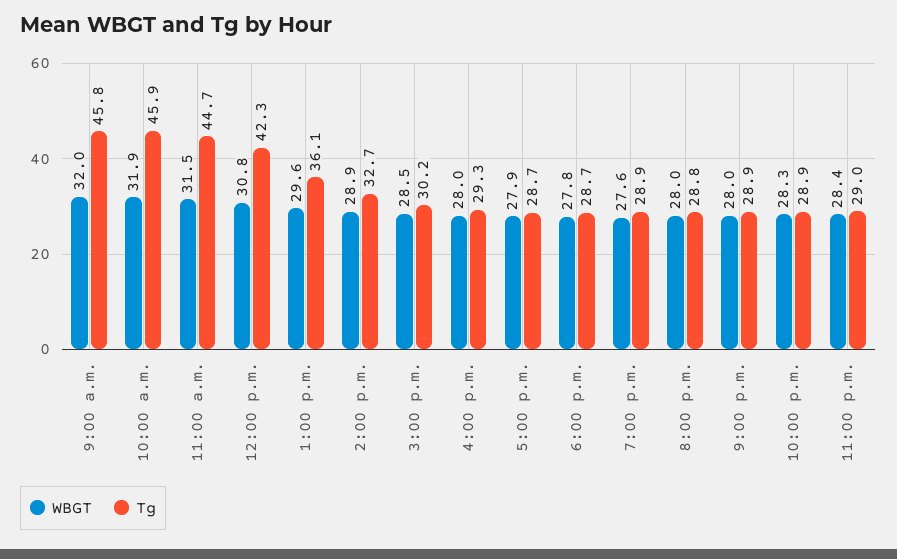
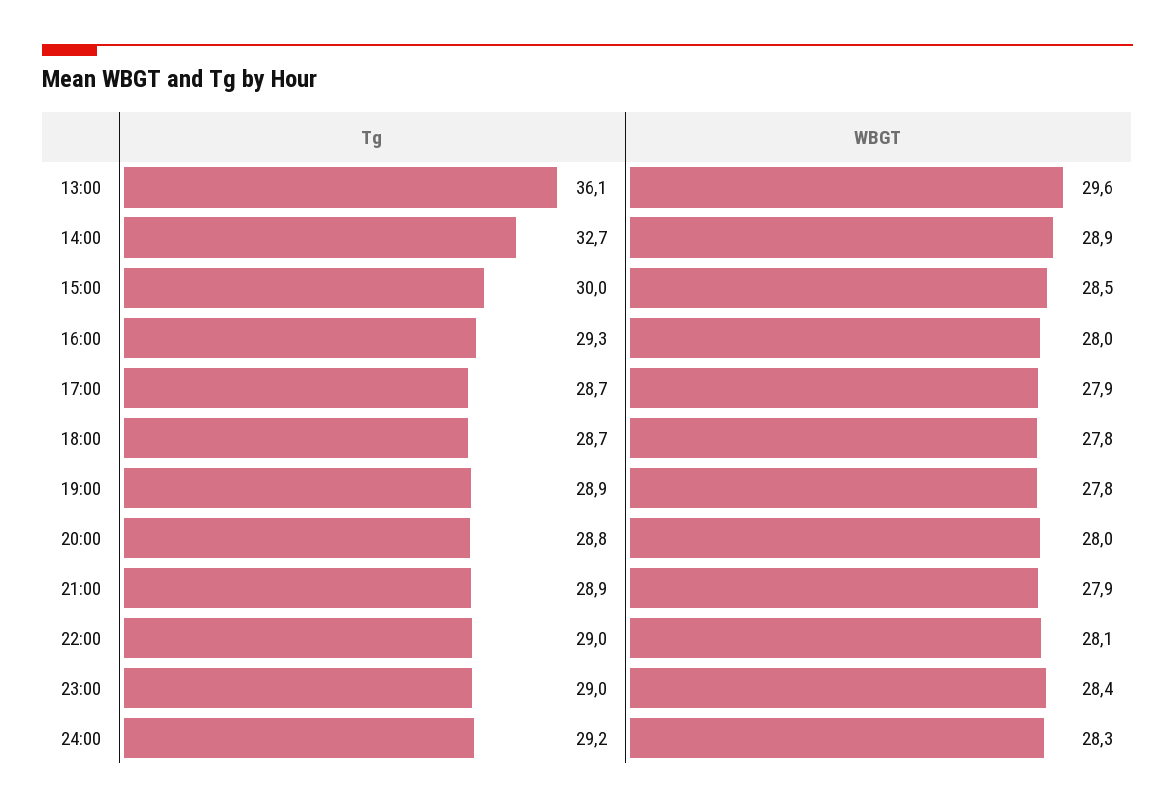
WBGT, 9:00 a.m.: 32 -> none
Tg, 9:00 a.m.: 45.8 -> none
WBGT, 10:00 a.m.: 31.9 -> none
Tg, 10:00 a.m.: 45.9 -> none
WBGT, 11:00 a.m.: 31.5 -> none
Tg, 11:00 a.m.: 44.7 -> none
WBGT, 12:00 p.m.: 30.8 -> none
Tg, 12:00 p.m.: 42.3 -> none
Tg, 3:00 p.m.: 30.2 -> 30
WBGT, 7:00 p.m.: 27.6 -> 27.8
WBGT, 9:00 p.m.: 28 -> 27.9
WBGT, 10:00 p.m.: 28.3 -> 28.1
Tg, 10:00 p.m.: 28.9 -> 29
Tg, 24:00: none -> 29.2
WBGT, 24:00: none -> 28.3

